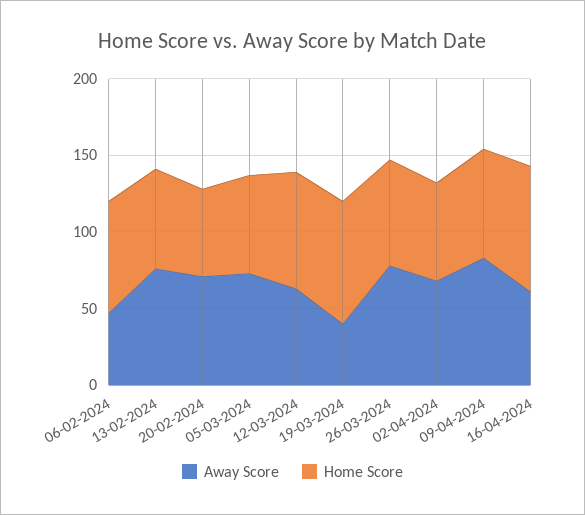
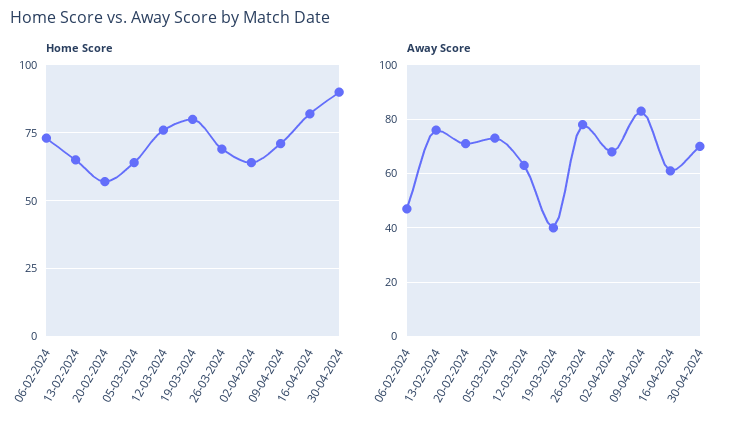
Home Score, 30-04-2024: none -> 90
Away Score, 30-04-2024: none -> 70

